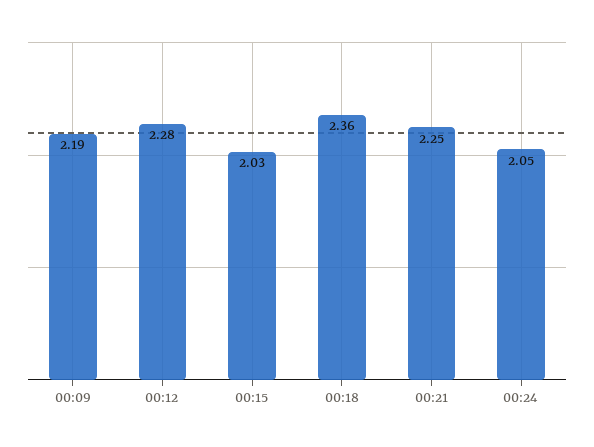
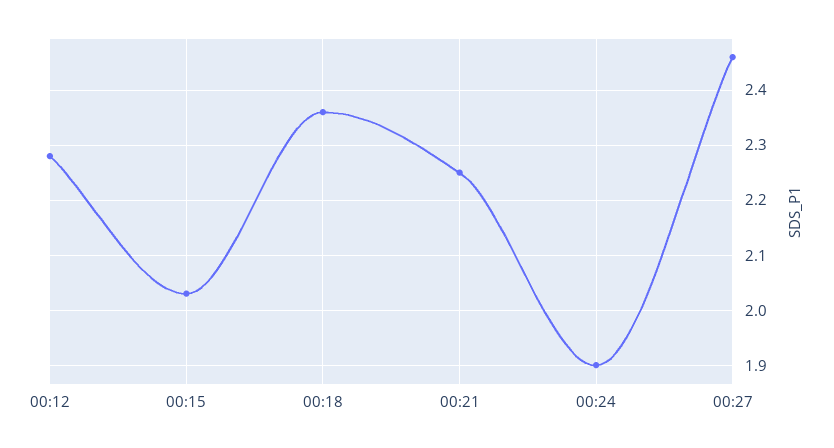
00:09: 2.19 -> none
00:24: 2.05 -> 1.9
00:27: none -> 2.45

